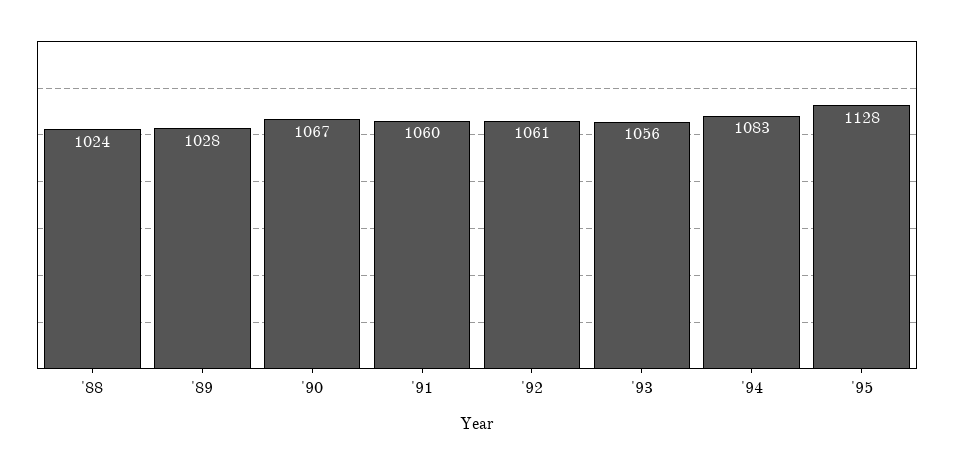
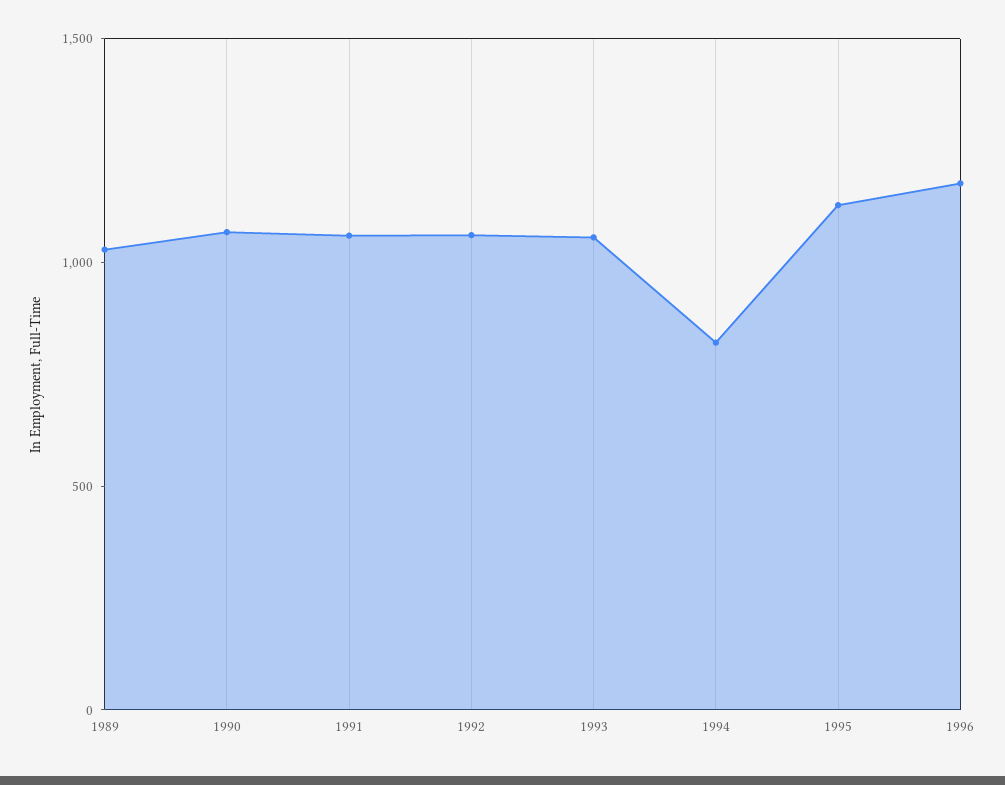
'88: 1024 -> none
'94: 1083 -> 800
1996: none -> 1200

